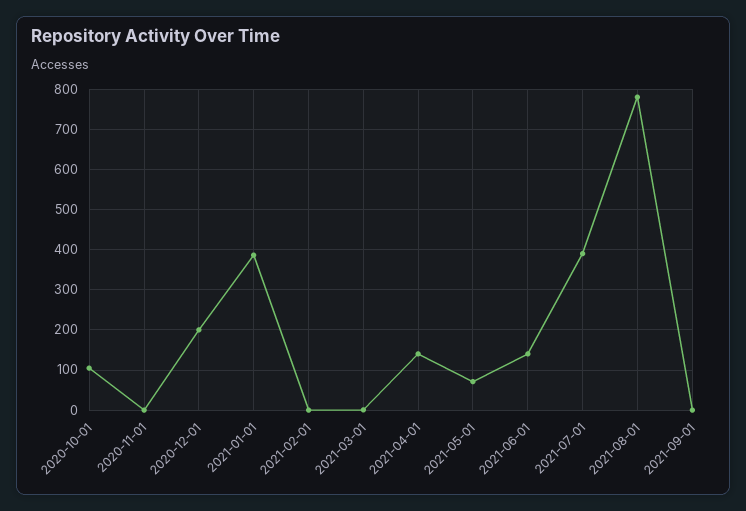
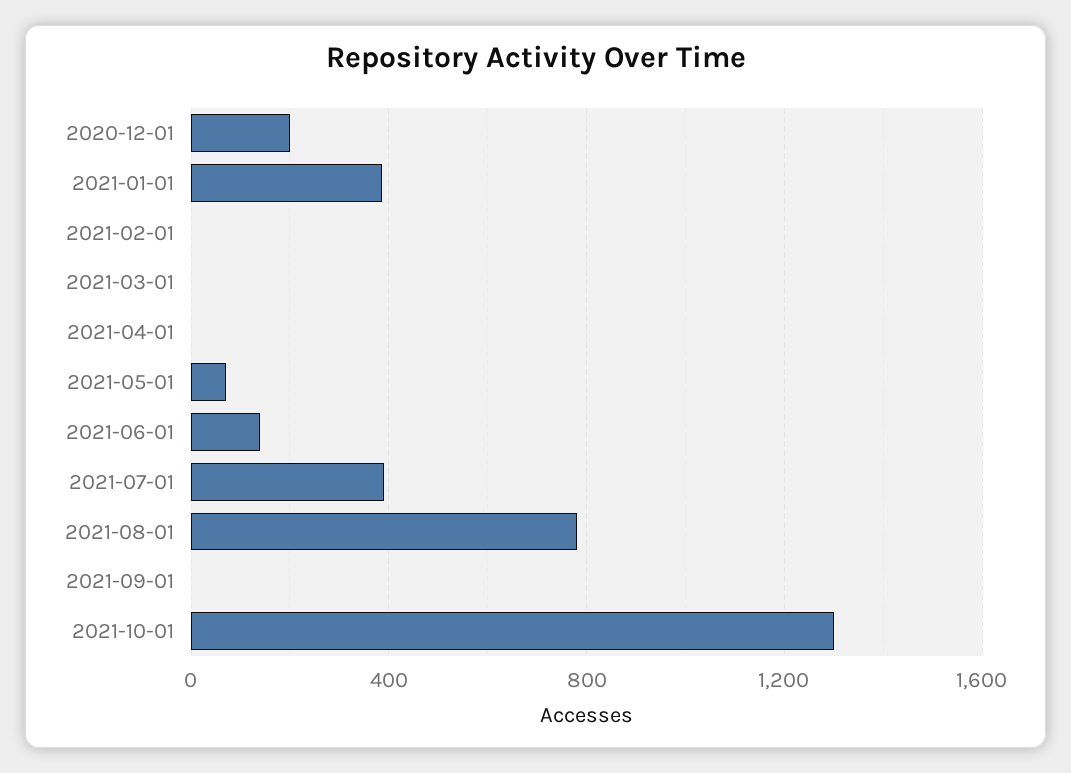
2020-10-01: 100 -> none
2020-11-01: 0 -> none
2021-04-01: 140 -> 0
2021-10-01: none -> 1300

